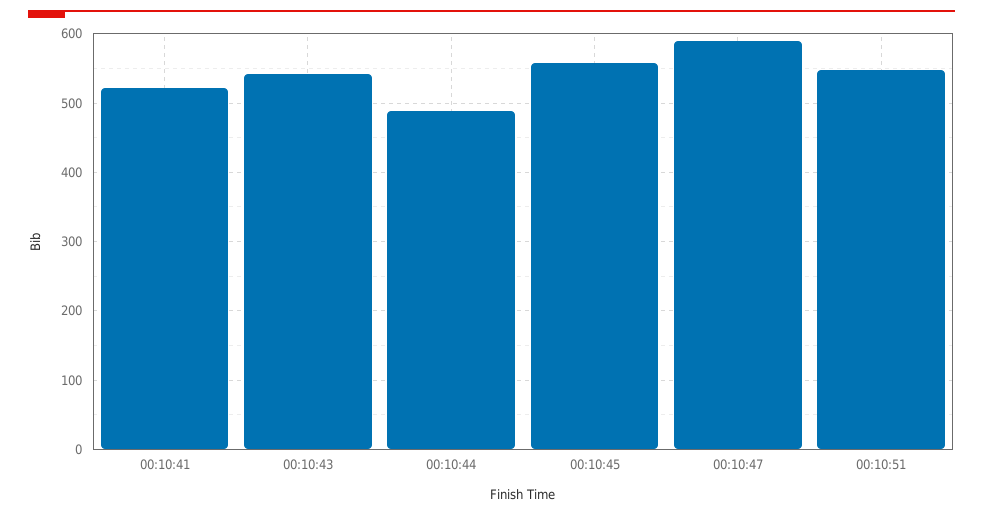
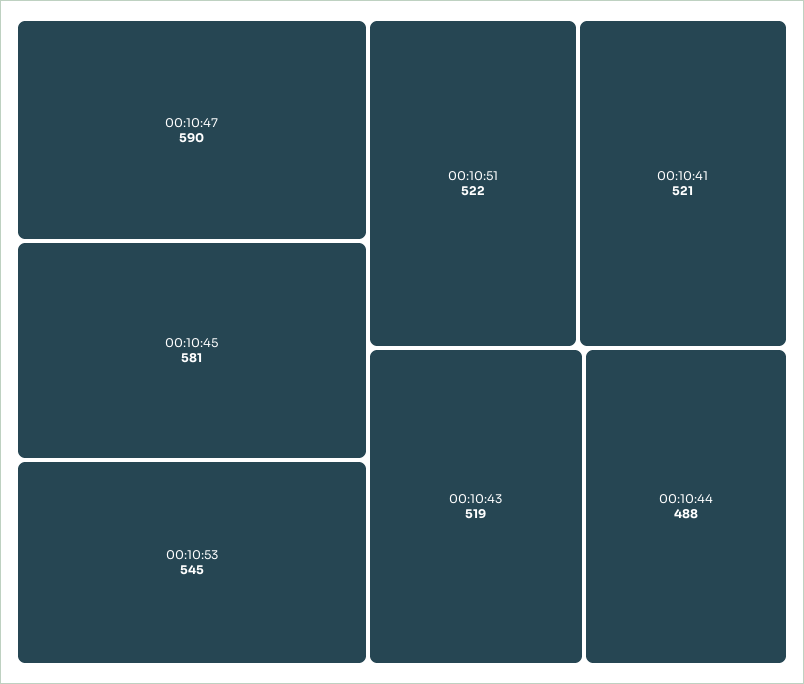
00:10:43: 540 -> 519
00:10:45: 560 -> 581
00:10:51: 550 -> 522
00:10:53: none -> 545

